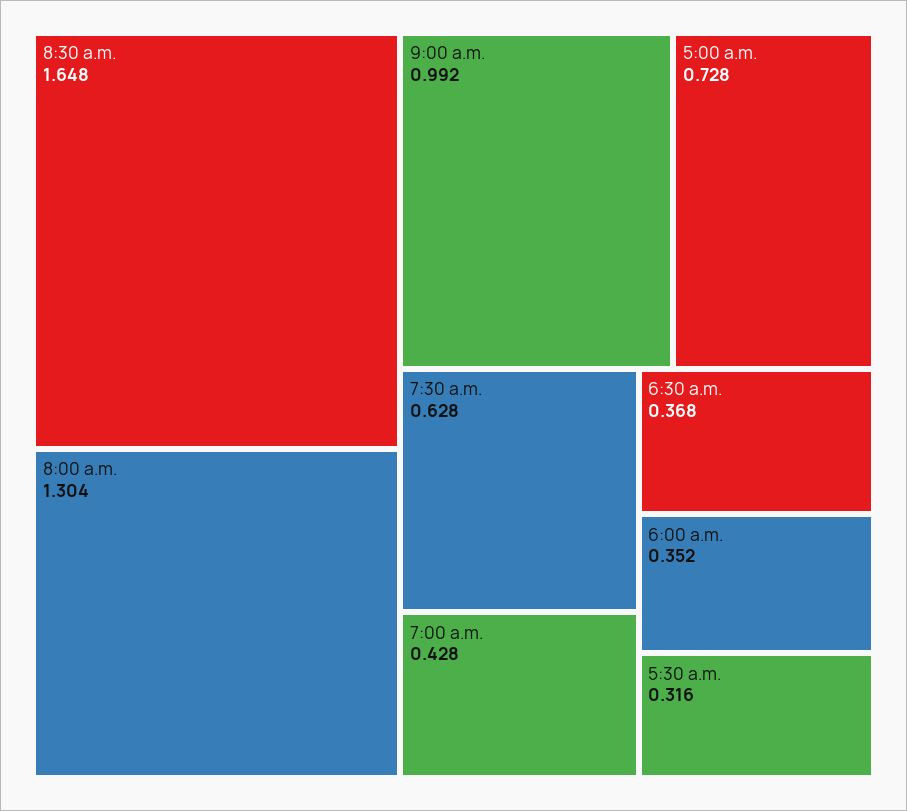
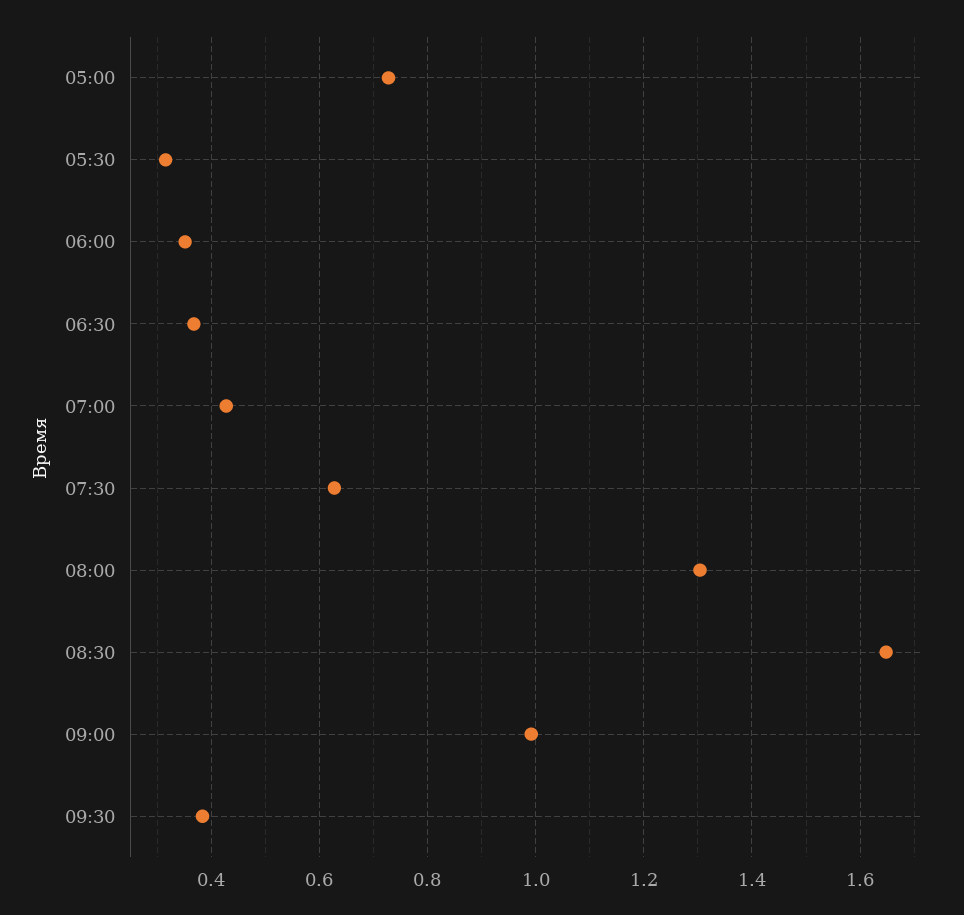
09:30: none -> 0.38

